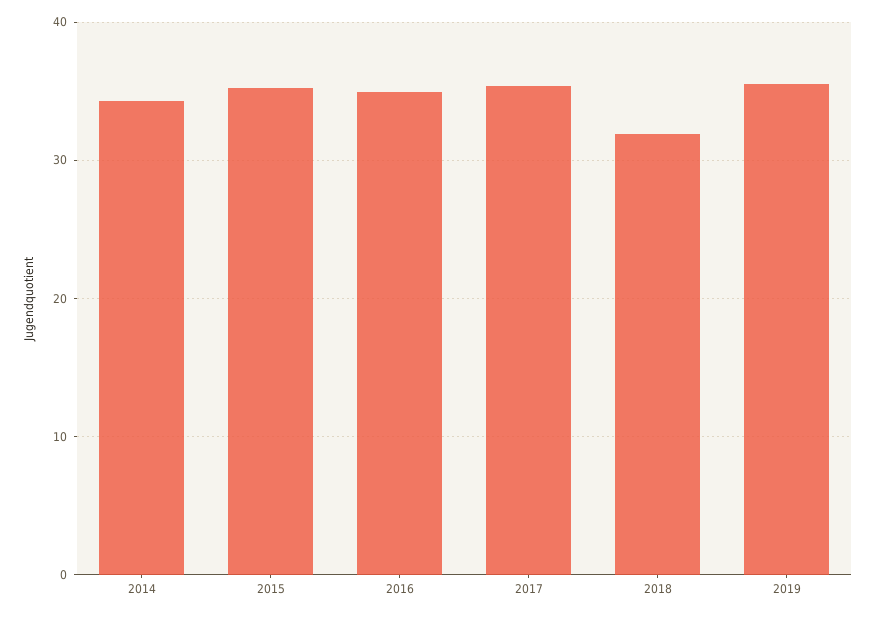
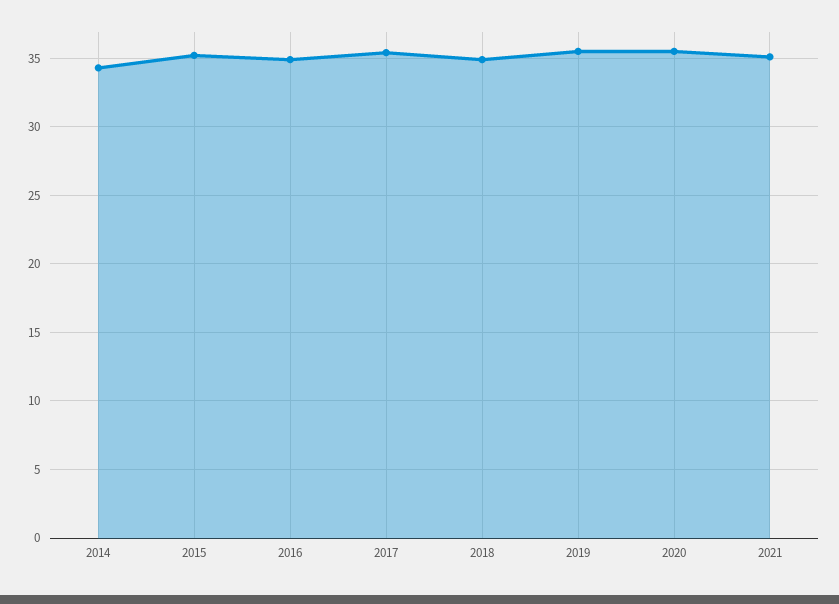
2018: 32 -> 35
2020: none -> 35.5
2021: none -> 35

